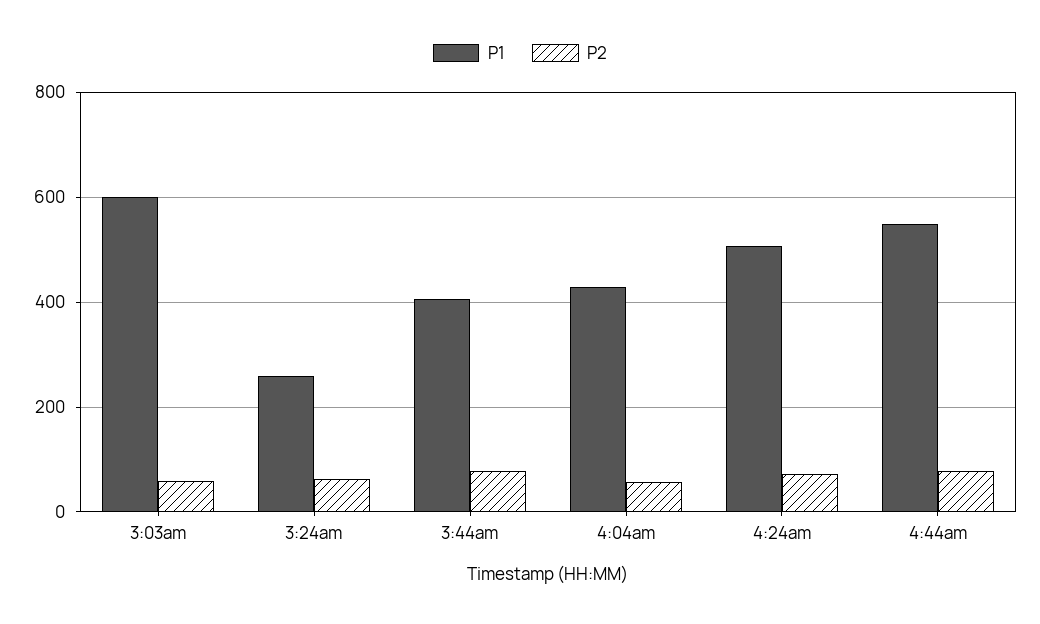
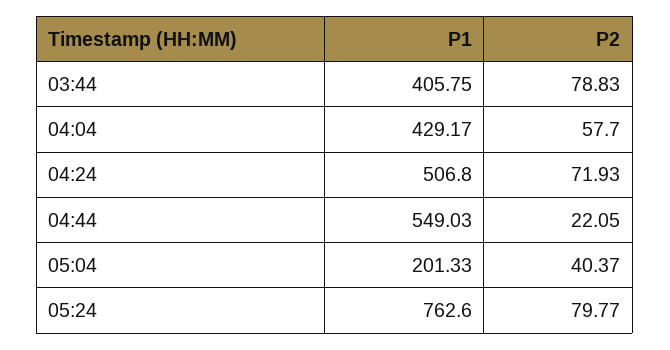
P1, 3:03am: 600 -> none
P2, 3:03am: 60 -> none
P1, 3:24am: 260 -> none
P2, 3:24am: 60 -> none
P2, 4:44am: 80 -> 22.05
P1, 05:04: none -> 201.33
P2, 05:04: none -> 40.37
P1, 05:24: none -> 762.6
P2, 05:24: none -> 79.77

